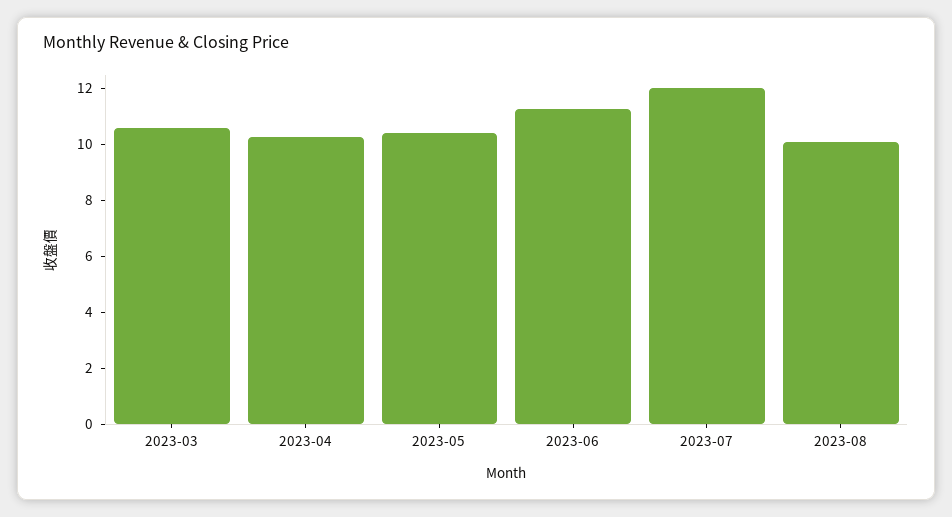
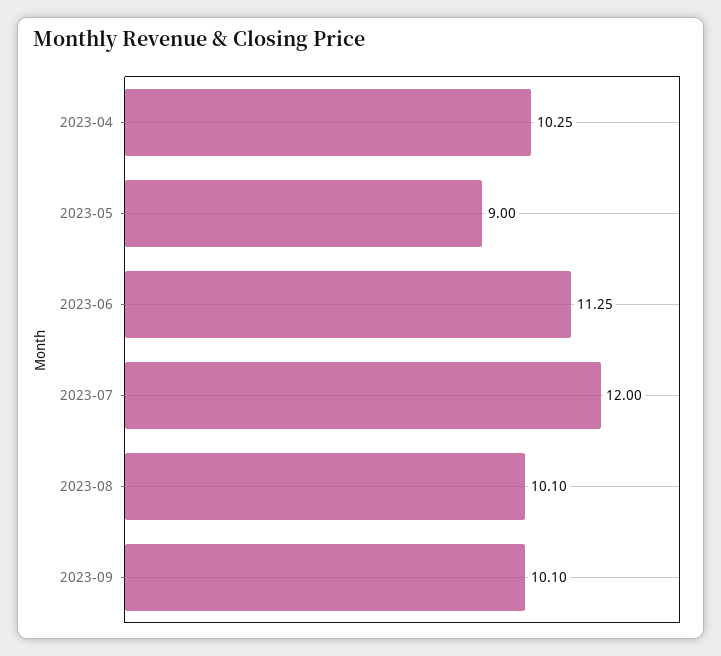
2023-03: 10.5 -> none
2023-05: 10.5 -> 9
2023-09: none -> 10.1

